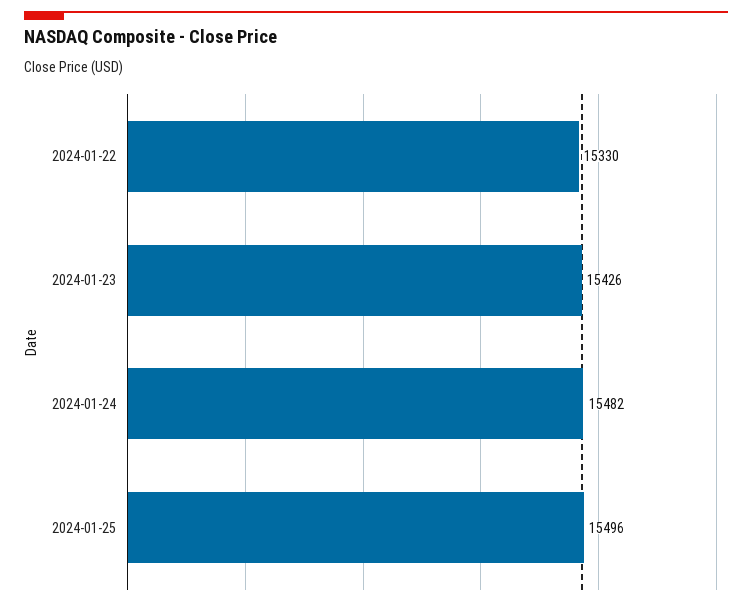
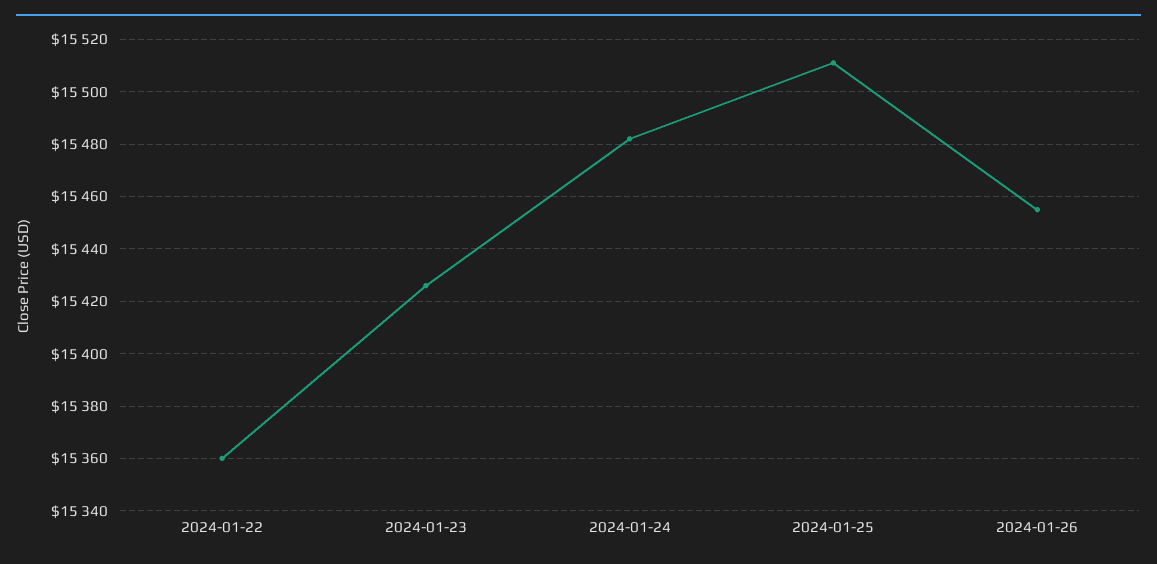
2024-01-22: 15330 -> 15360
2024-01-25: 15496 -> 15510
2024-01-26: none -> 15455

